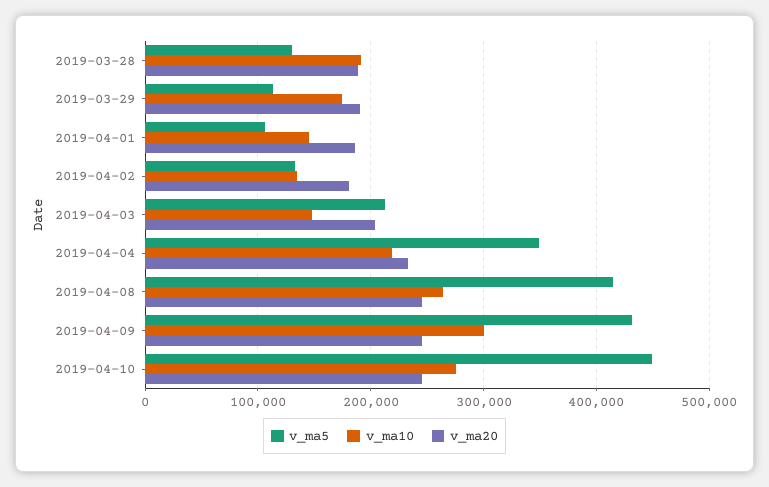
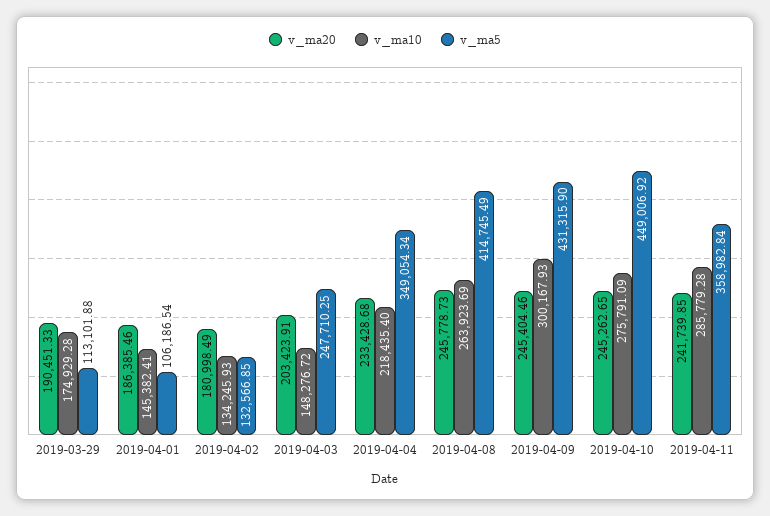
v_ma5, 2019-03-28: 130000 -> none
v_ma10, 2019-03-28: 190000 -> none
v_ma20, 2019-03-28: 190000 -> none
v_ma5, 2019-04-03: 210000 -> 247710.25
v_ma20, 2019-04-11: none -> 241739.85
v_ma10, 2019-04-11: none -> 285779.28
v_ma5, 2019-04-11: none -> 358982.84

